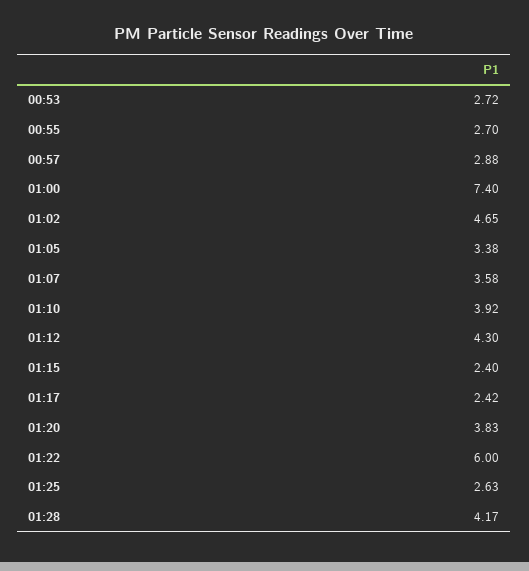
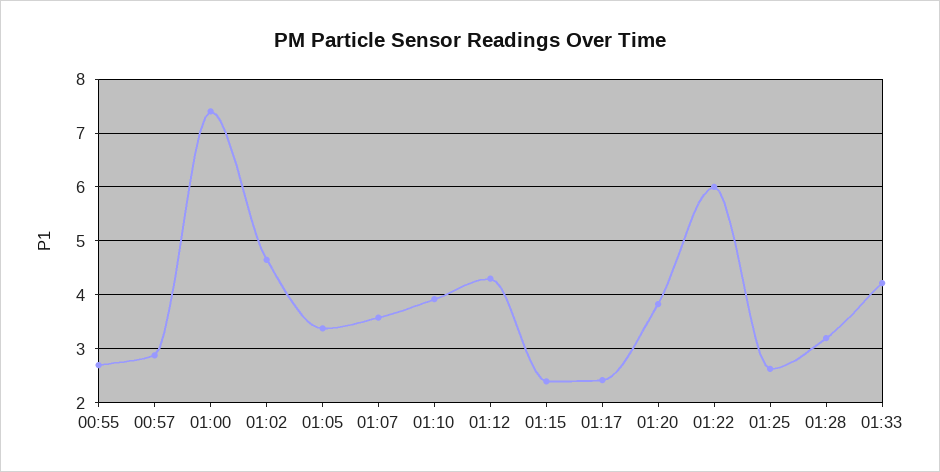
00:53: 2.72 -> none
01:28: 4.17 -> 3.2
01:33: none -> 4.2

